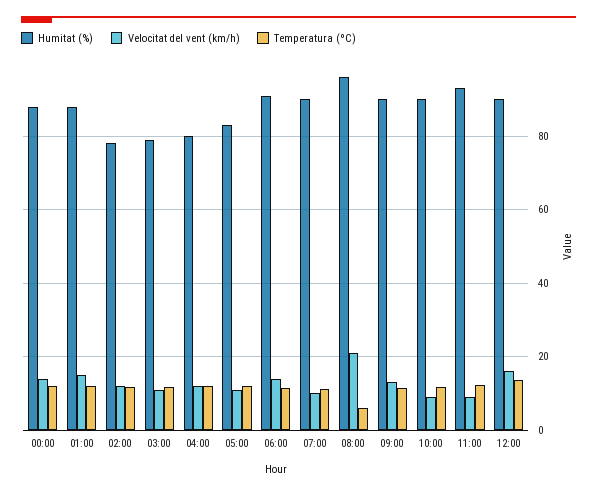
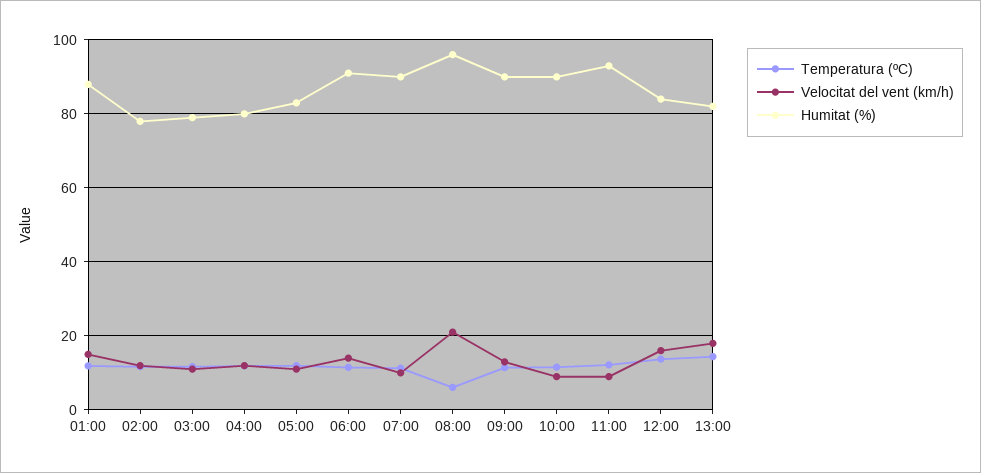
Humitat (%), 00:00: 88 -> none
Velocitat del vent (km/h), 00:00: 14 -> none
Temperatura (ºC), 00:00: 12 -> none
Humitat (%), 12:00: 90 -> 84
Temperatura (ºC), 13:00: none -> 14
Velocitat del vent (km/h), 13:00: none -> 18
Humitat (%), 13:00: none -> 82

